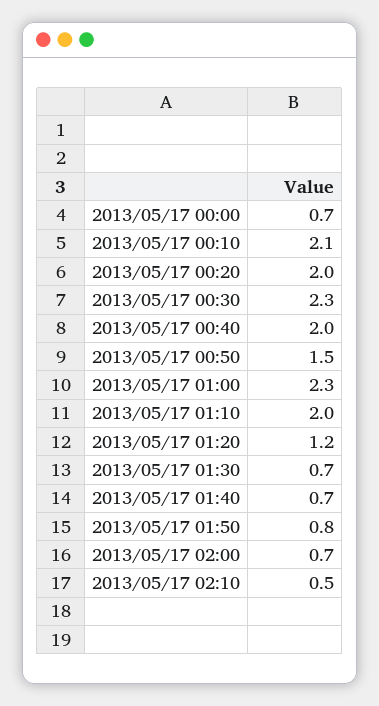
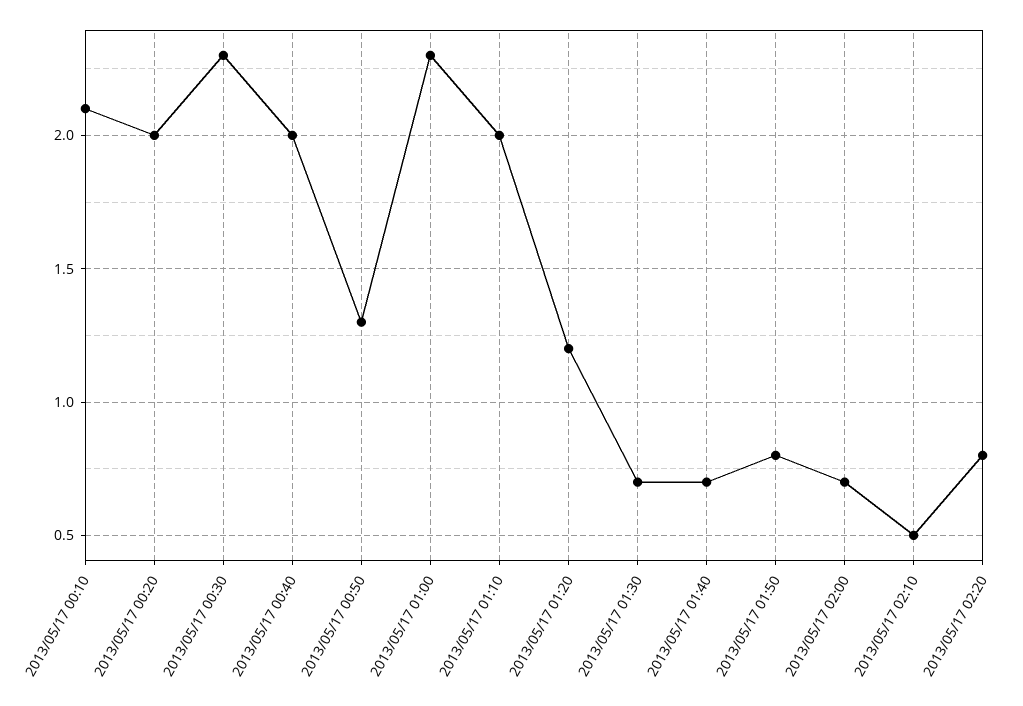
2013/05/17 00:00: 0.7 -> none
2013/05/17 00:50: 1.5 -> 1.3
2013/05/17 02:20: none -> 0.8

